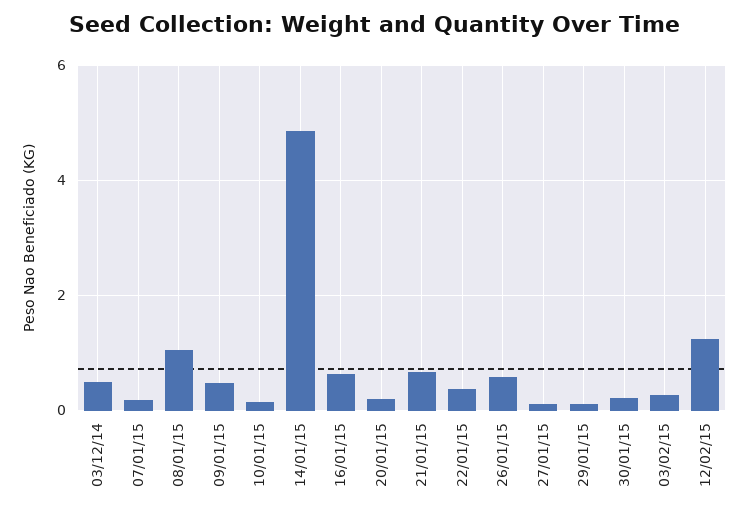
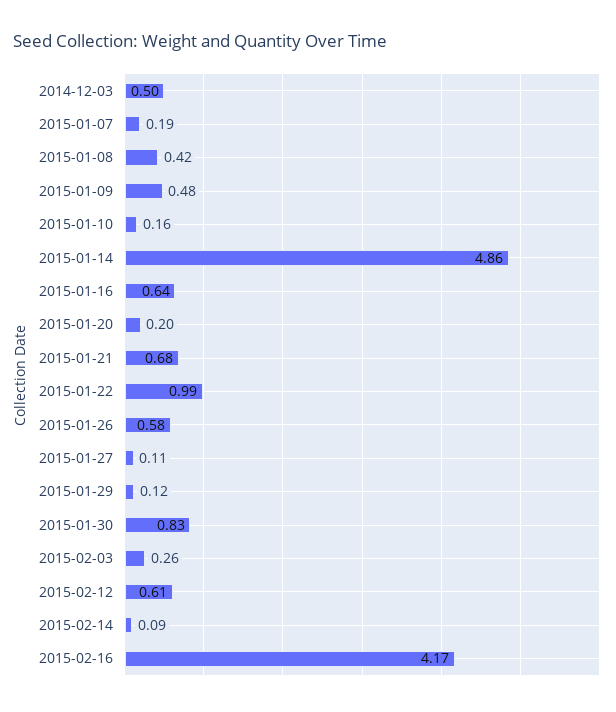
08/01/15: 1 -> 0.42
22/01/15: 0.4 -> 0.99
30/01/15: 0.2 -> 0.83
12/02/15: 1.2 -> 0.61
2015-02-14: none -> 0.09
2015-02-16: none -> 4.17

